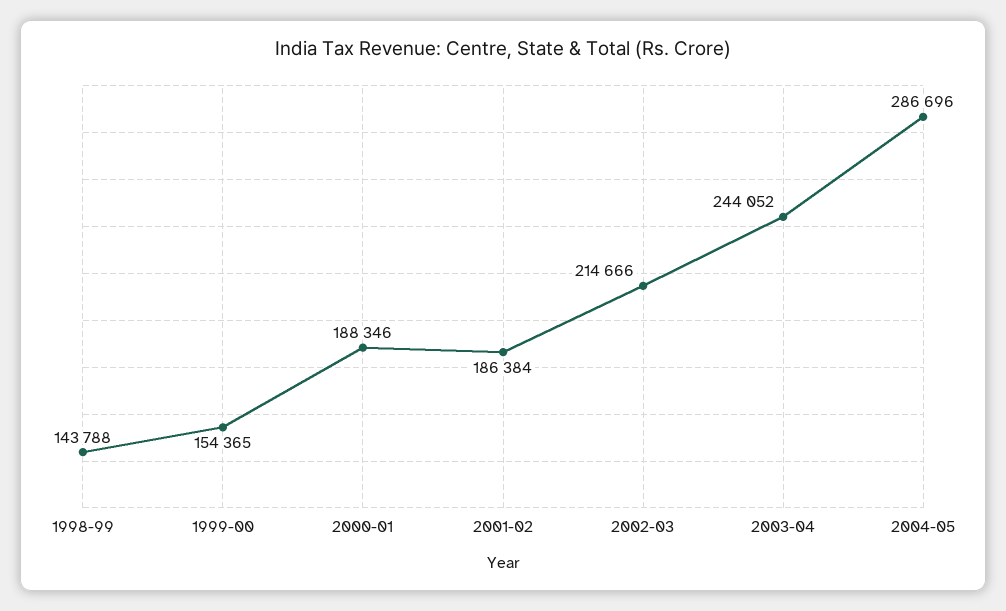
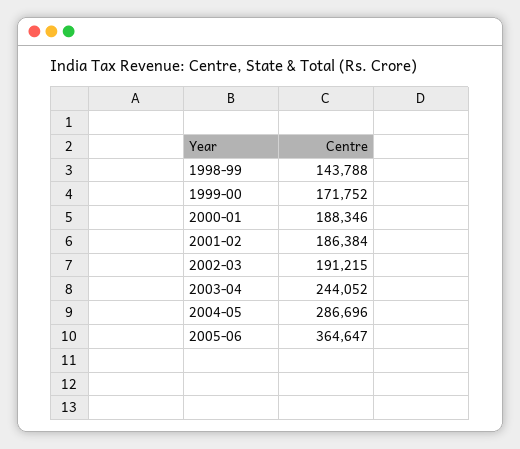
1999-00: 154365 -> 171752
2002-03: 214666 -> 191215
2005-06: none -> 364647

